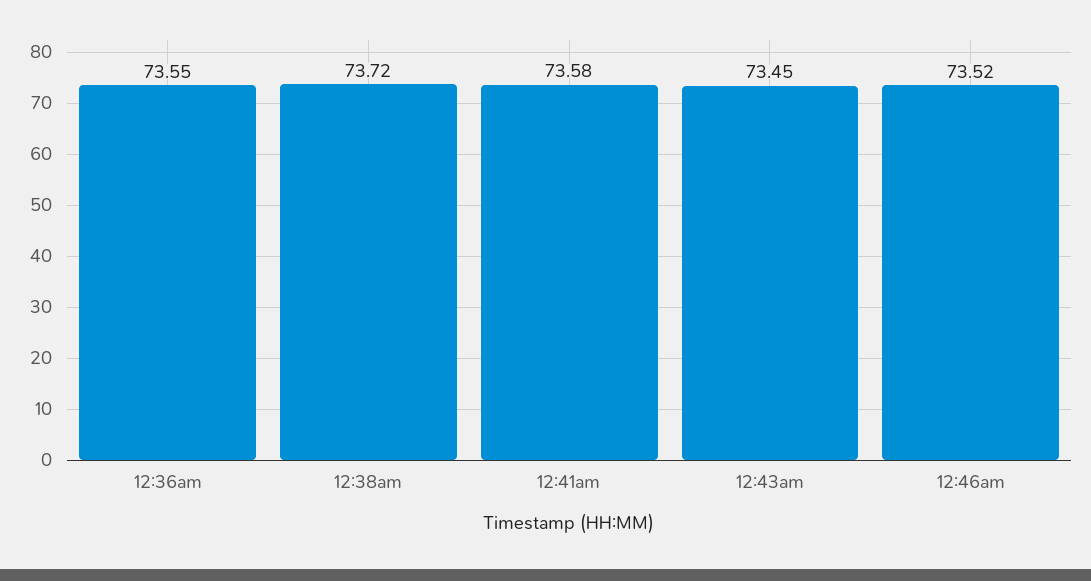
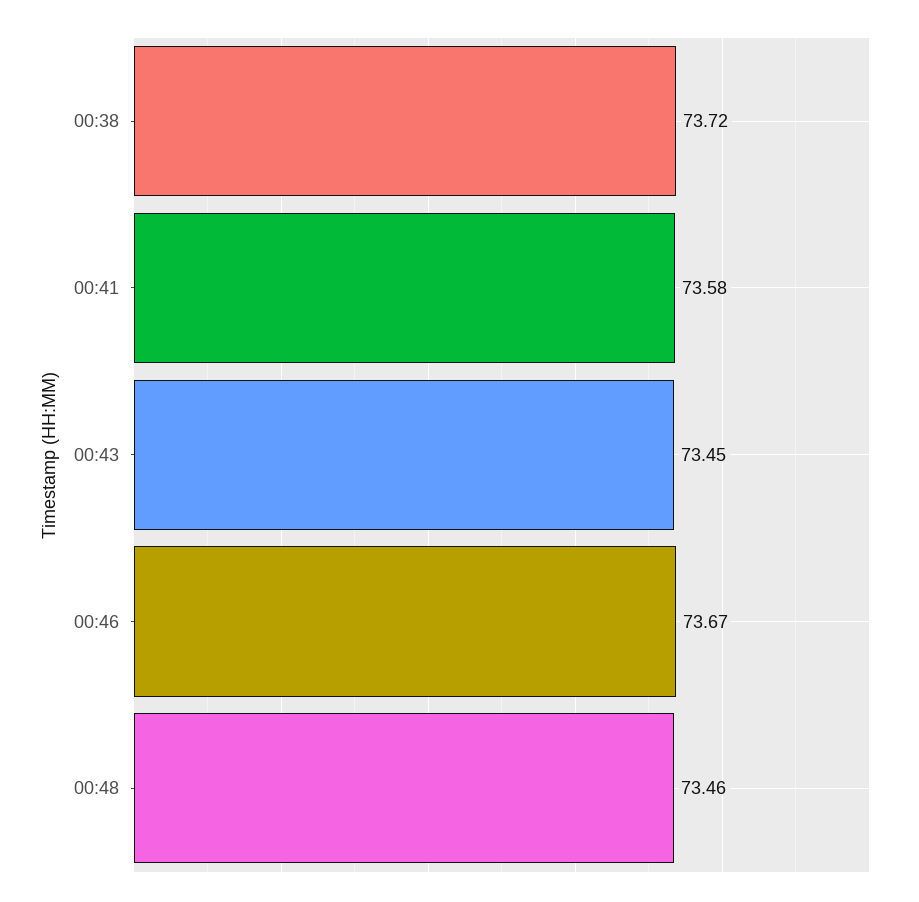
12:36am: 73.55 -> none
12:46am: 73.52 -> 73.67
00:48: none -> 73.46

